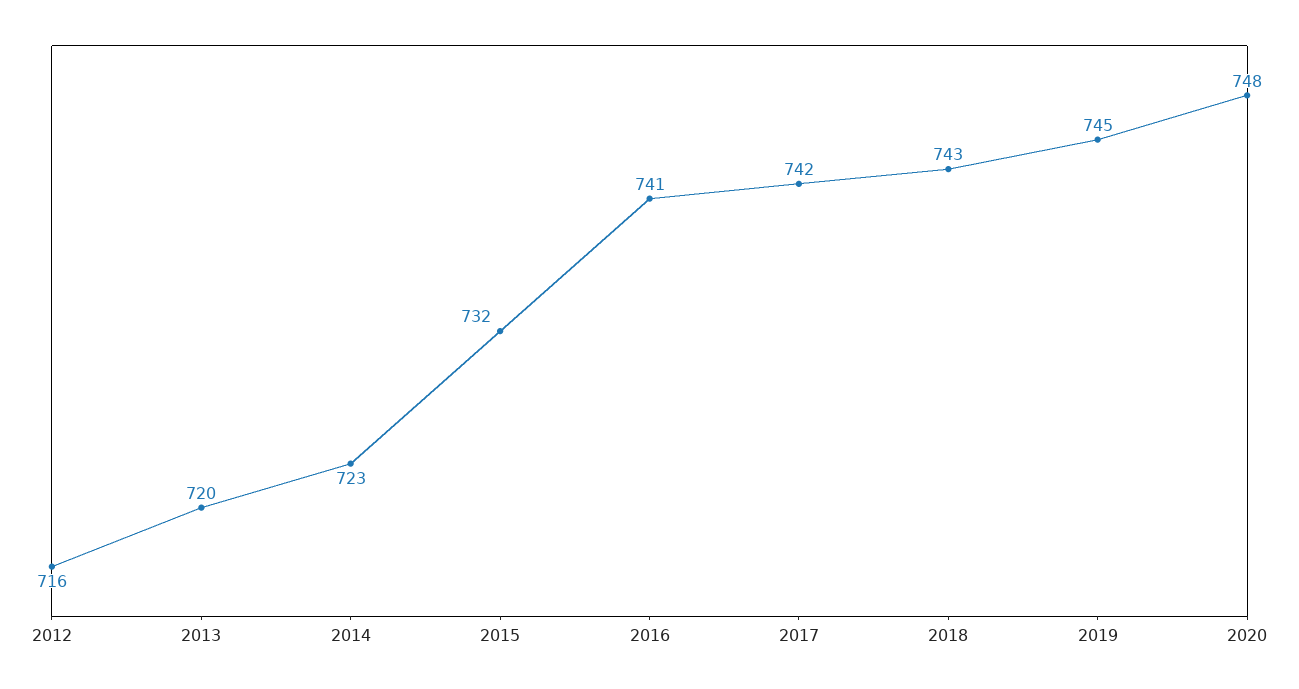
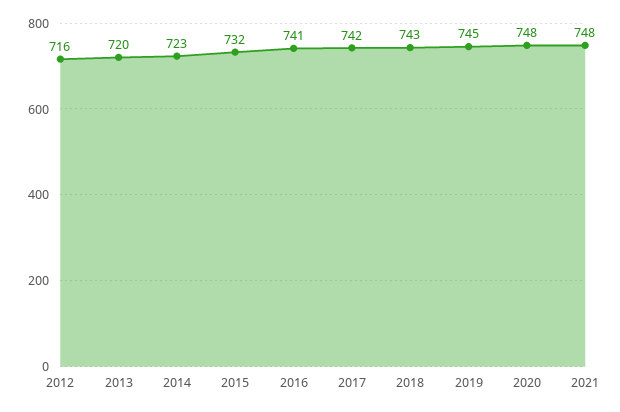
2021: none -> 748

